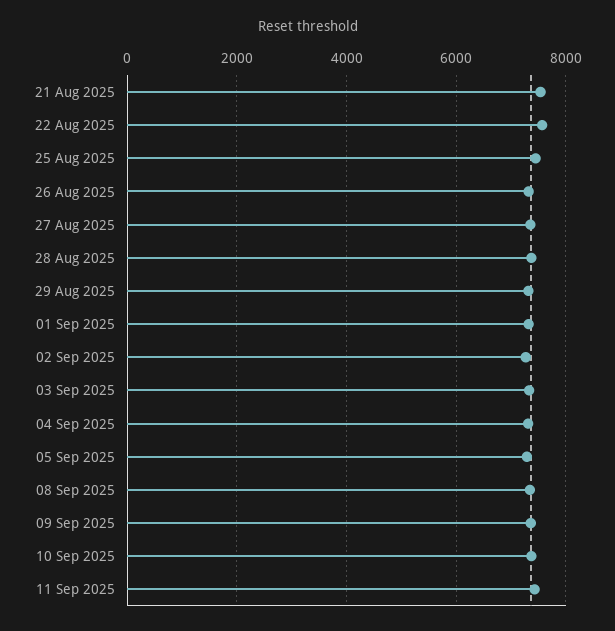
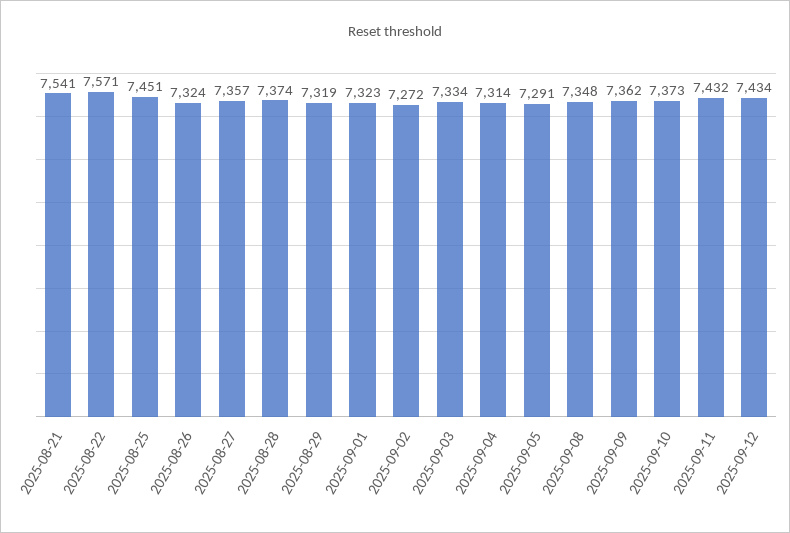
2025-09-12: none -> 7434

